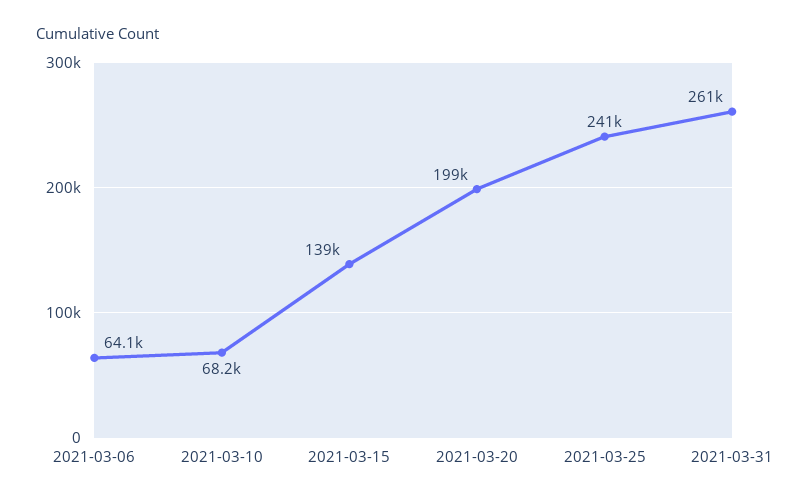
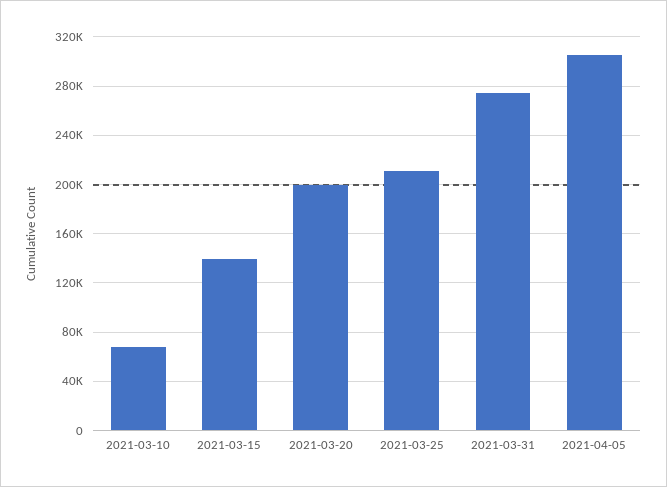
2021-03-06: 64100 -> none
2021-03-25: 241000 -> 210000
2021-03-31: 261000 -> 275000
2021-04-05: none -> 305000

